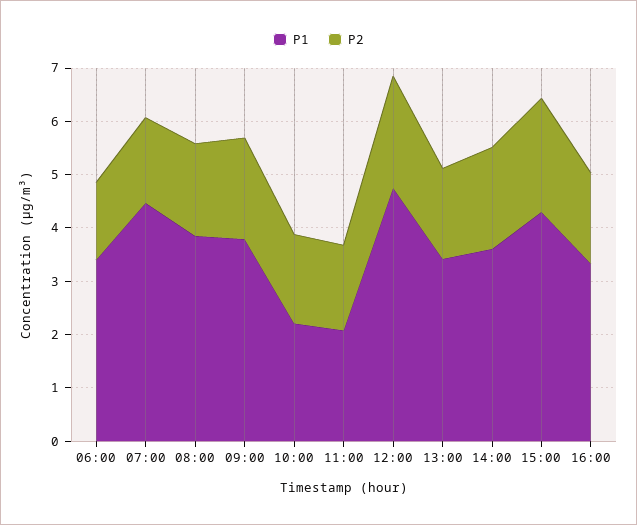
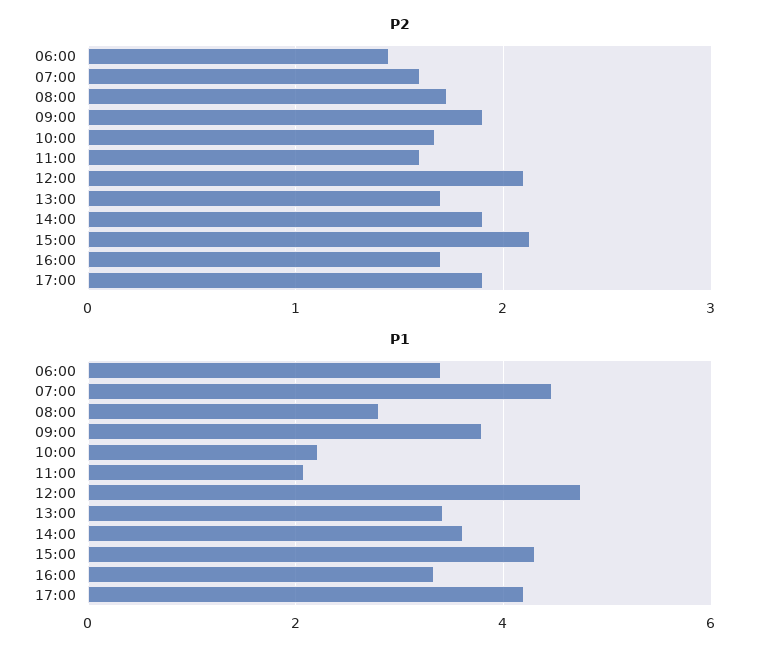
P1, 08:00: 3.8 -> 2.8
P2, 17:00: none -> 1.9
P1, 17:00: none -> 4.2

